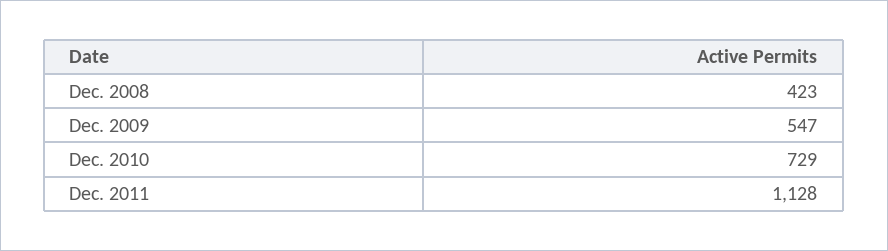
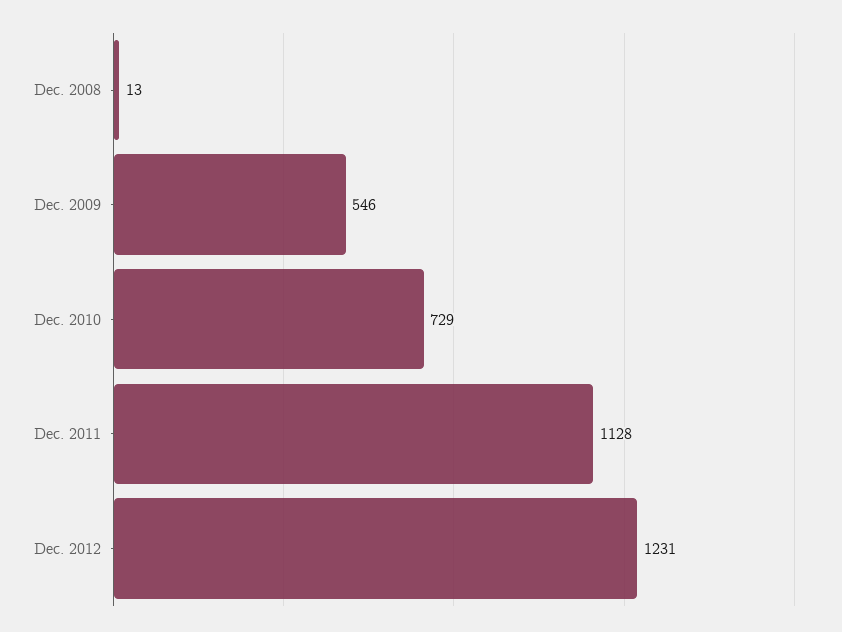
Dec. 2008: 423 -> 13
Dec. 2009: 547 -> 546
Dec. 2012: none -> 1231

